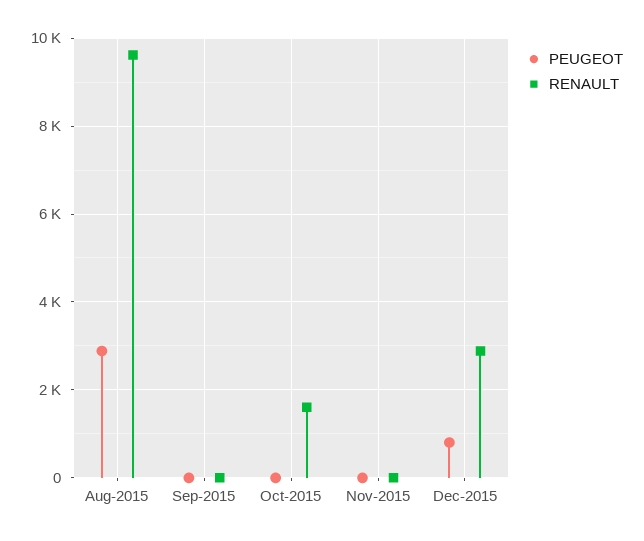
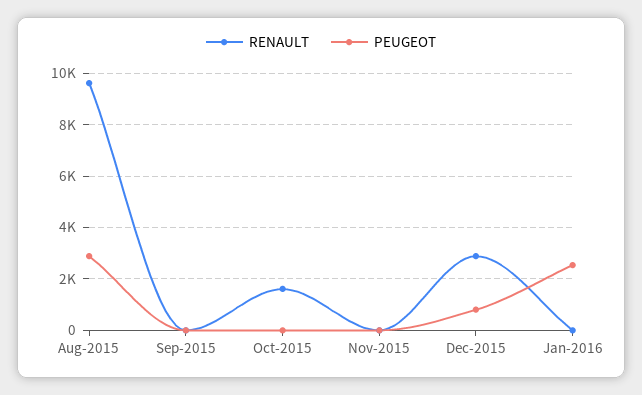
RENAULT, Jan-2016: none -> 0
PEUGEOT, Jan-2016: none -> 2500

